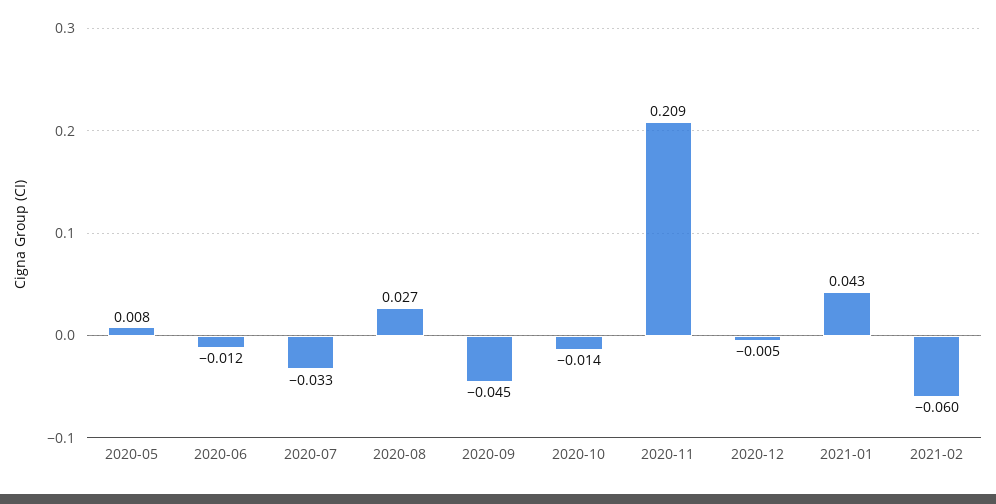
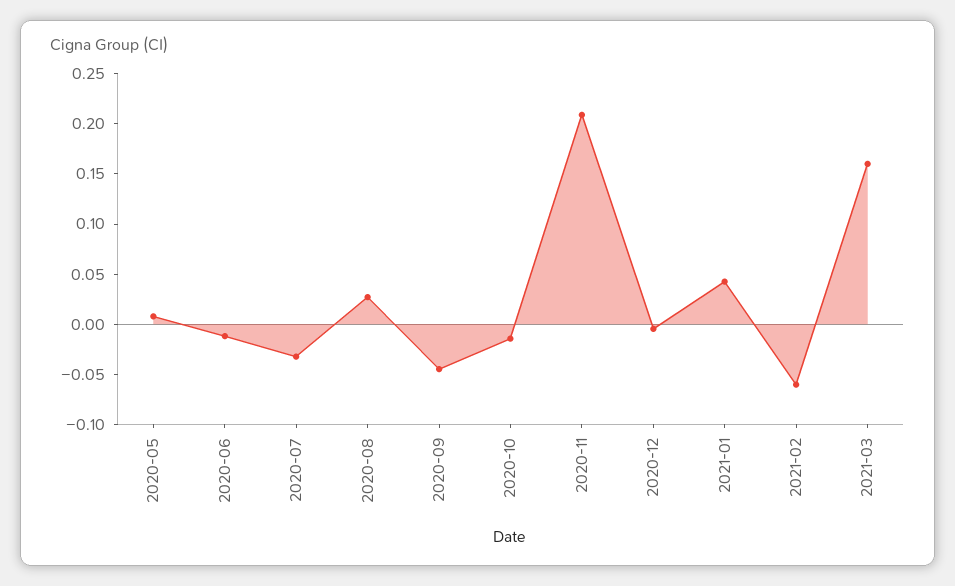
2021-03: none -> 0.16

